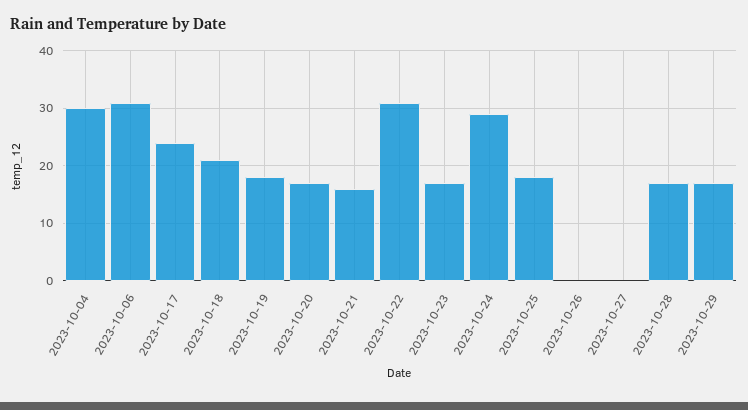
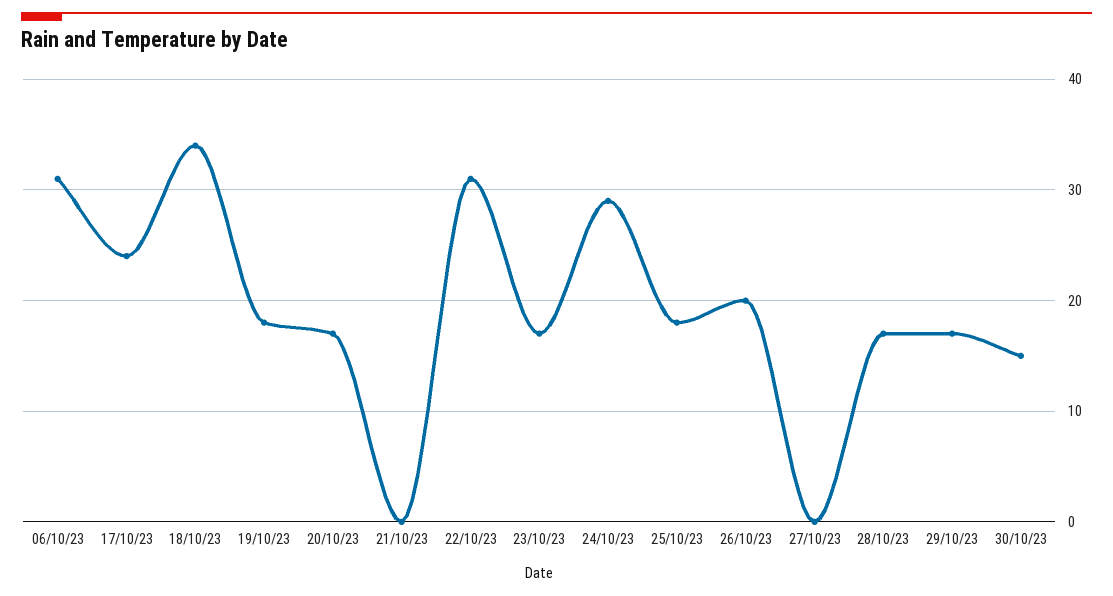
2023-10-04: 30 -> none
2023-10-18: 20 -> 34
2023-10-21: 15 -> 0
2023-10-26: 0 -> 20
30/10/23: none -> 15

